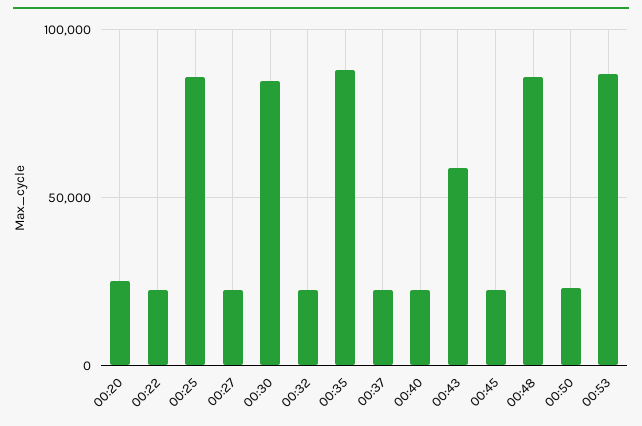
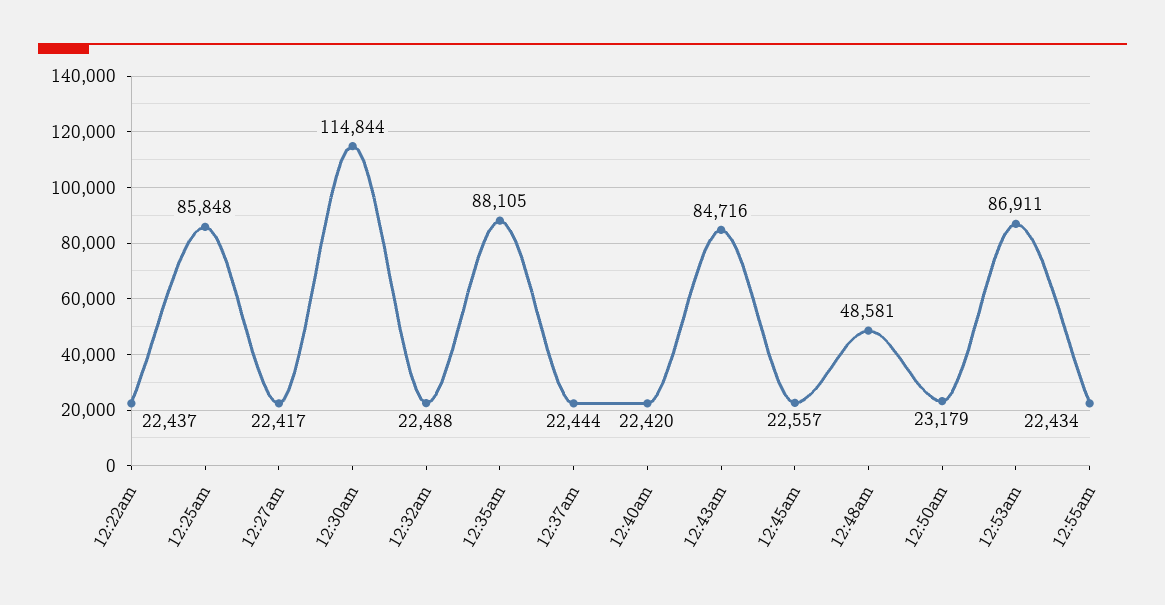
00:20: 25000 -> none
00:30: 85000 -> 114844
00:43: 60000 -> 84716
00:48: 85000 -> 48581
12:55am: none -> 22434

